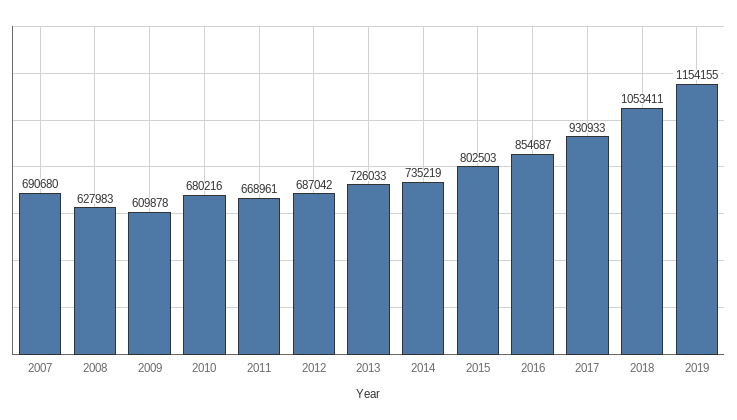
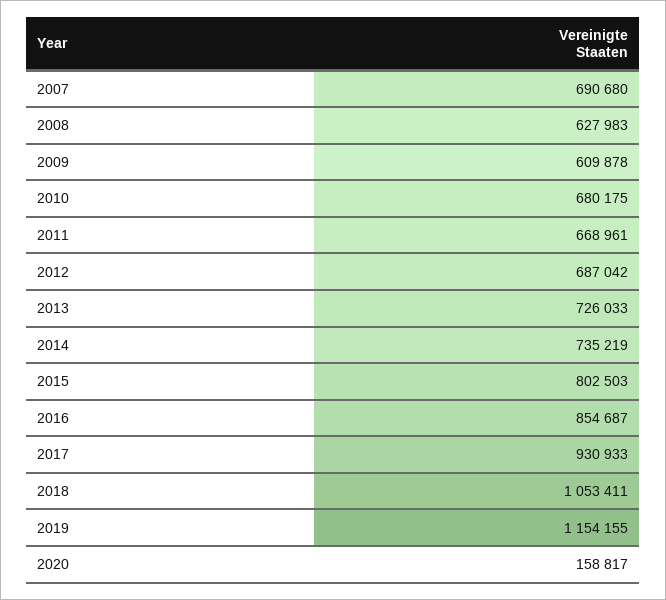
2010: 680216 -> 680175
2020: none -> 158817

